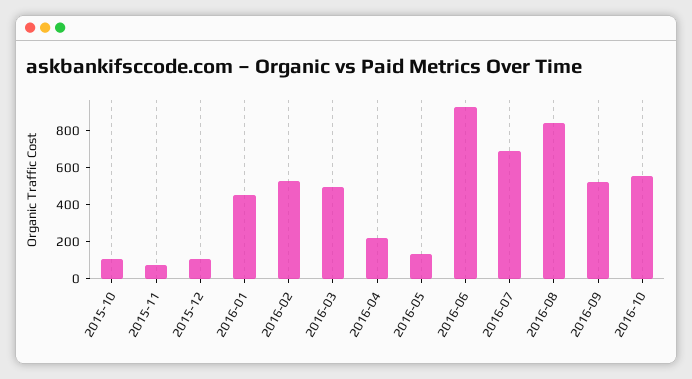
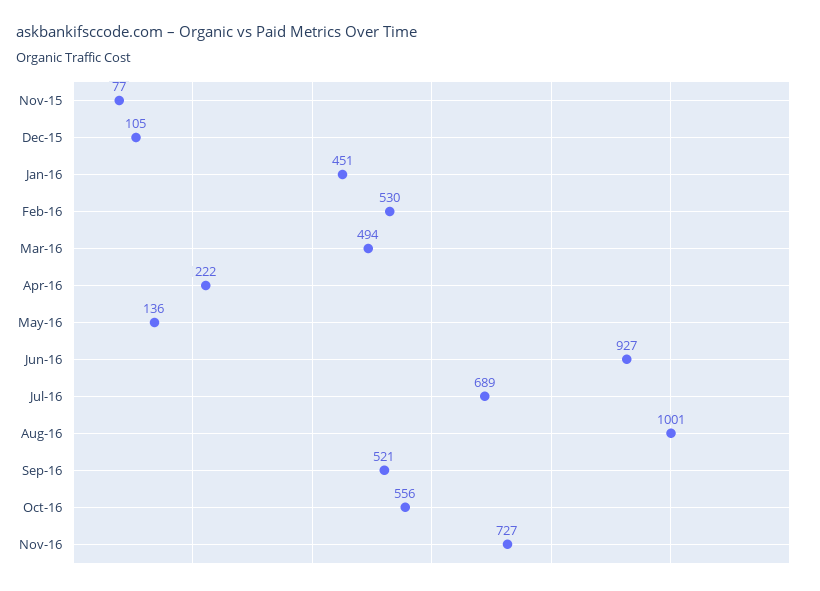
2015-10: 100 -> none
2016-08: 850 -> 1001
Nov-16: none -> 727

